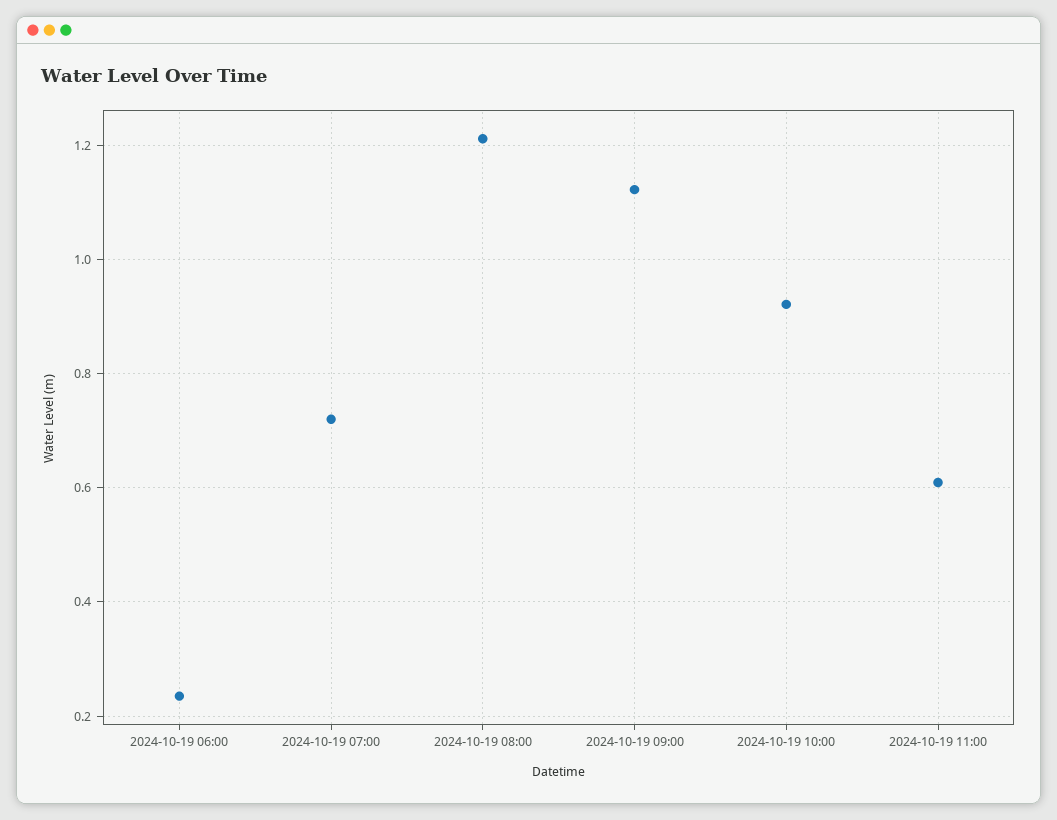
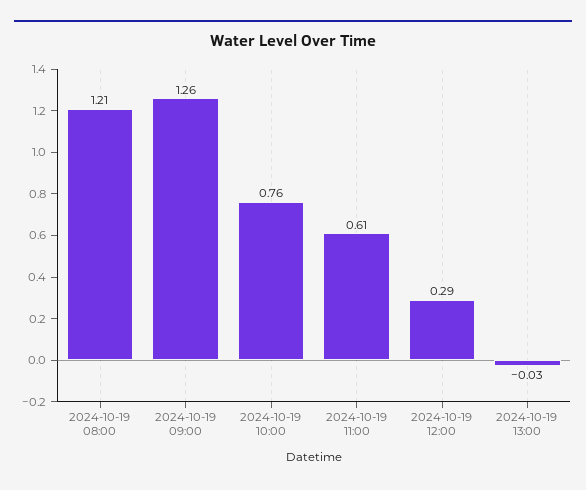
2024-10-19 06:00: 0.24 -> none
2024-10-19 07:00: 0.72 -> none
2024-10-19 09:00: 1.12 -> 1.26
2024-10-19 10:00: 0.92 -> 0.76
2024-10-19 12:00: none -> 0.29
2024-10-19 13:00: none -> -0.03

